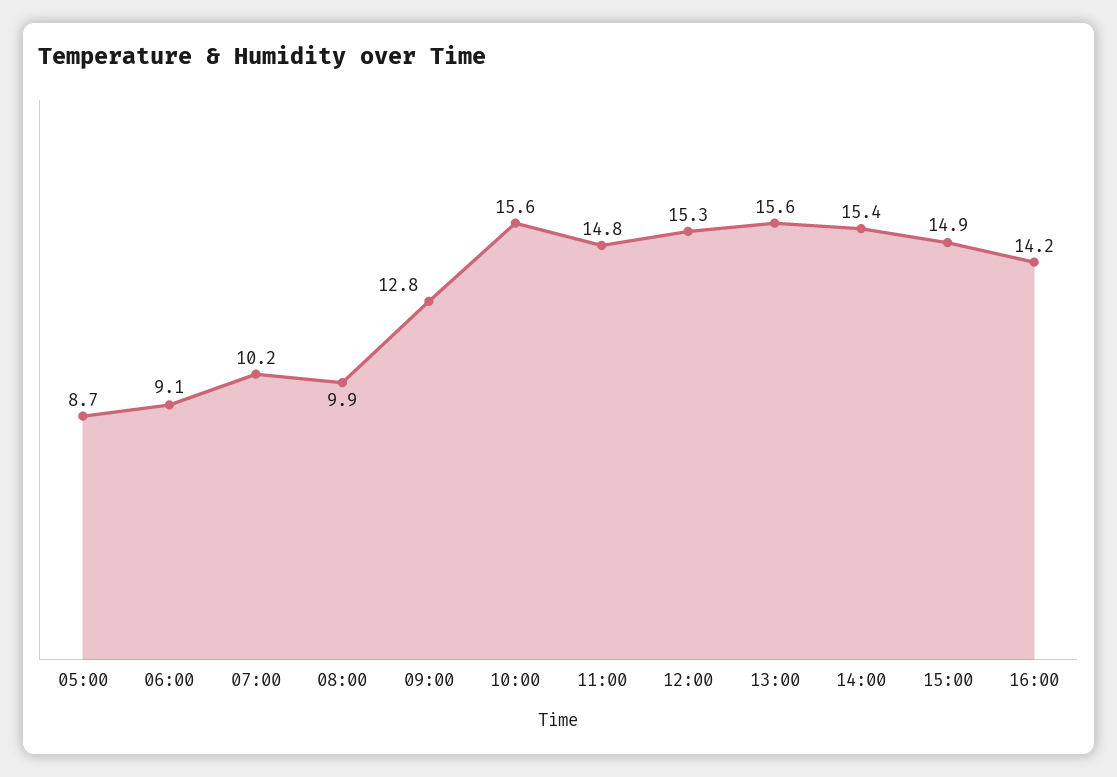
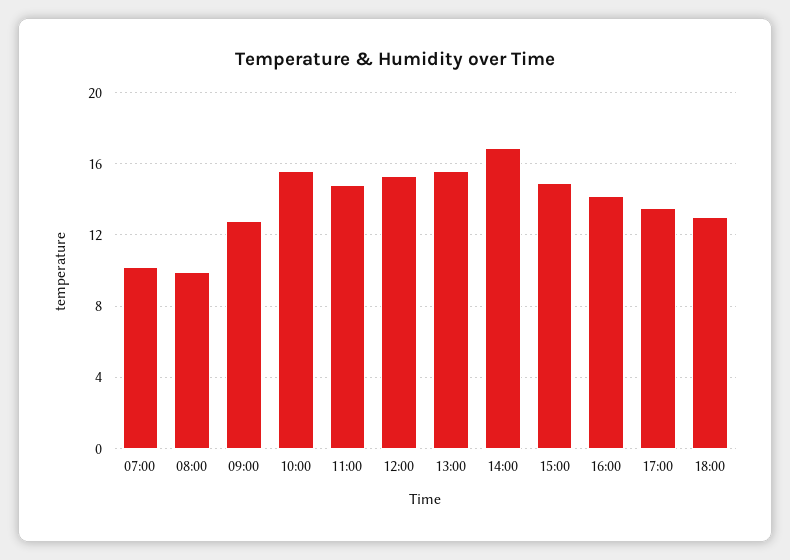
05:00: 8.7 -> none
06:00: 9.1 -> none
14:00: 15.4 -> 17
17:00: none -> 13.5
18:00: none -> 13

